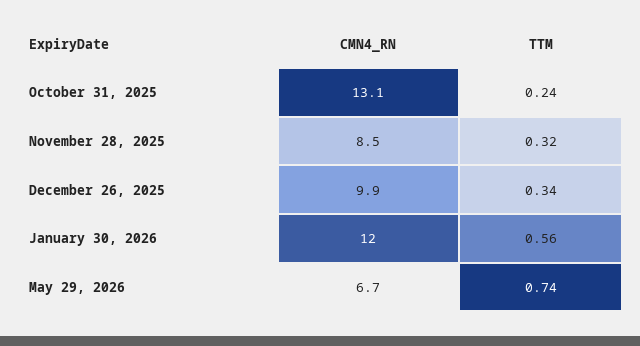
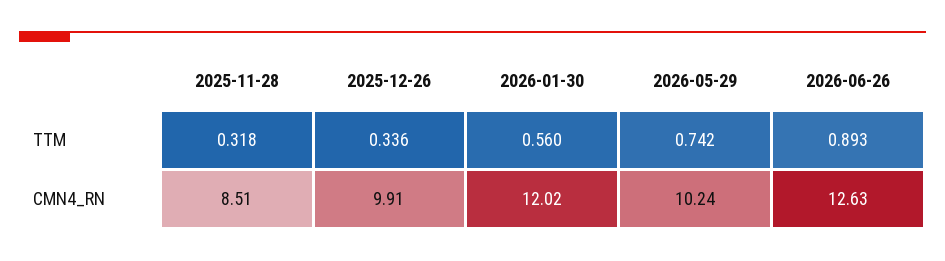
CMN4_RN, October 31, 2025: 13.1 -> none
TTM, October 31, 2025: 0.24 -> none
CMN4_RN, May 29, 2026: 6.7 -> 10.24
TTM, 2026-06-26: none -> 0.893
CMN4_RN, 2026-06-26: none -> 12.63

